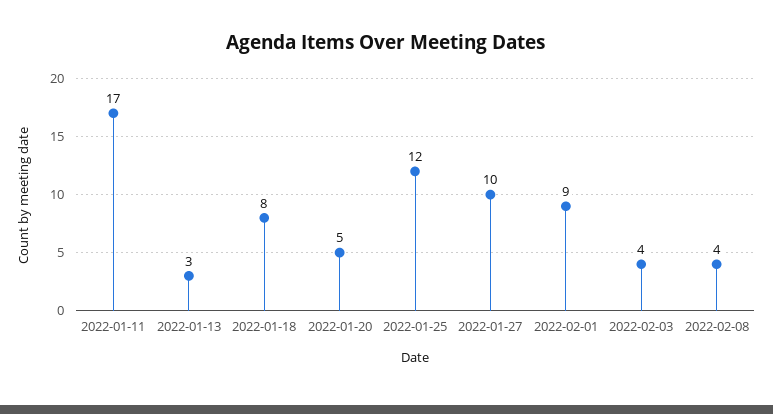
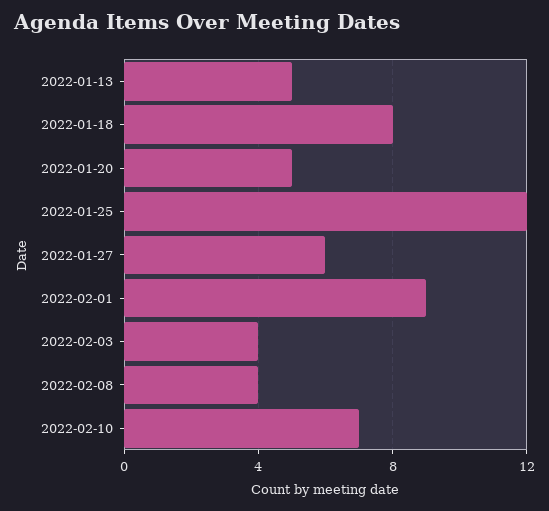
2022-01-11: 17 -> none
2022-01-13: 3 -> 5
2022-01-27: 10 -> 6
2022-02-10: none -> 7

